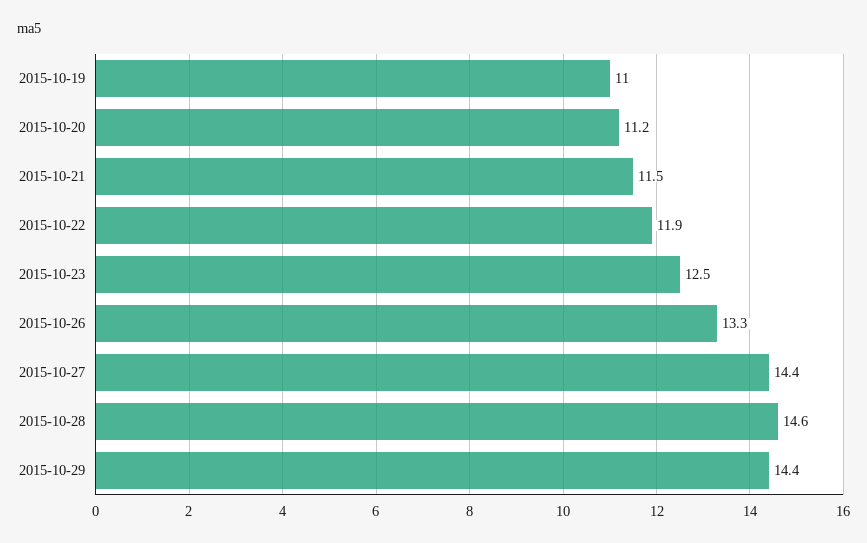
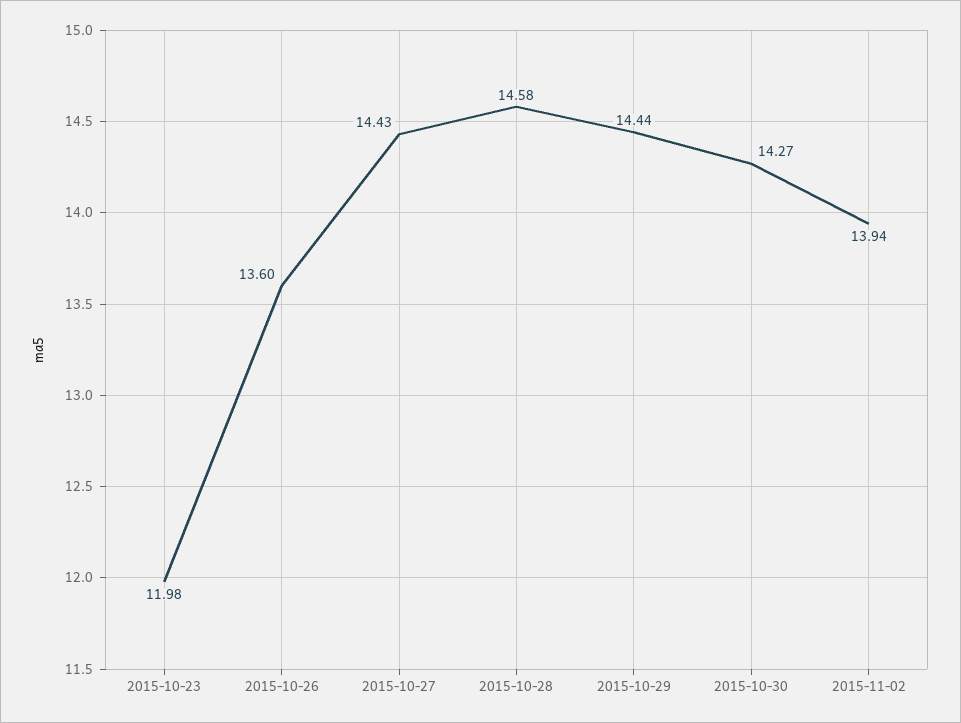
2015-10-19: 11 -> none
2015-10-20: 11.2 -> none
2015-10-21: 11.5 -> none
2015-10-22: 11.9 -> none
2015-10-23: 12.5 -> 11.98
2015-10-26: 13.3 -> 13.6
2015-10-30: none -> 14.27
2015-11-02: none -> 13.94

